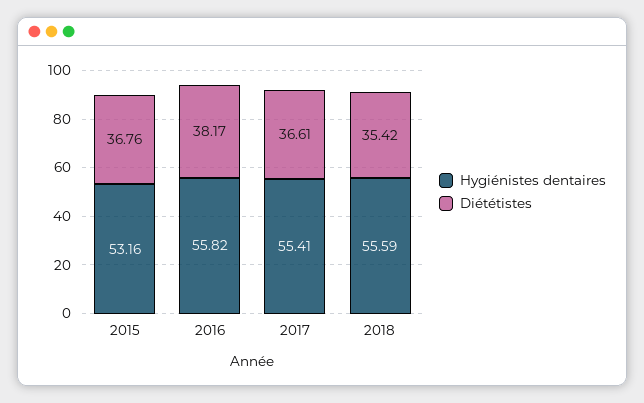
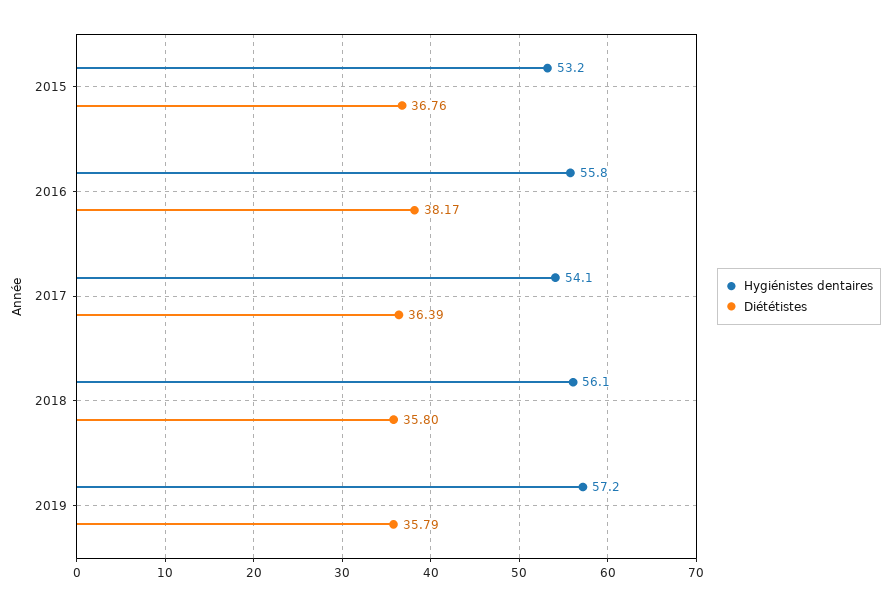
Hygiénistes dentaires, 2017: 55.41 -> 54.1
Diététistes, 2017: 36.61 -> 36.39
Hygiénistes dentaires, 2018: 55.59 -> 56.1
Diététistes, 2018: 35.42 -> 35.8
Hygiénistes dentaires, 2019: none -> 57.2
Diététistes, 2019: none -> 35.79

